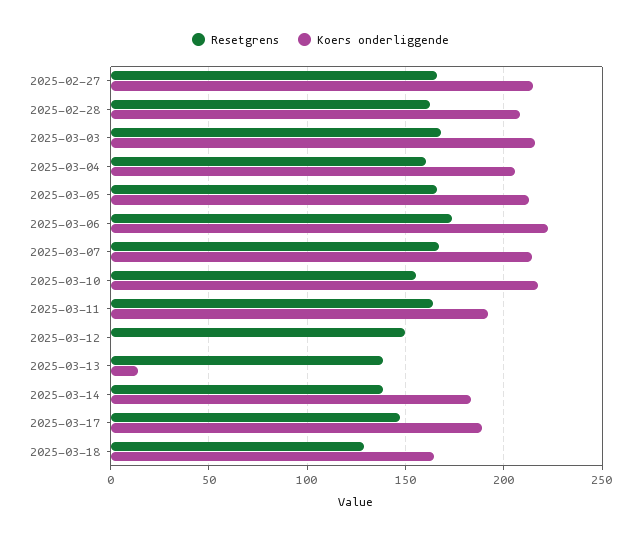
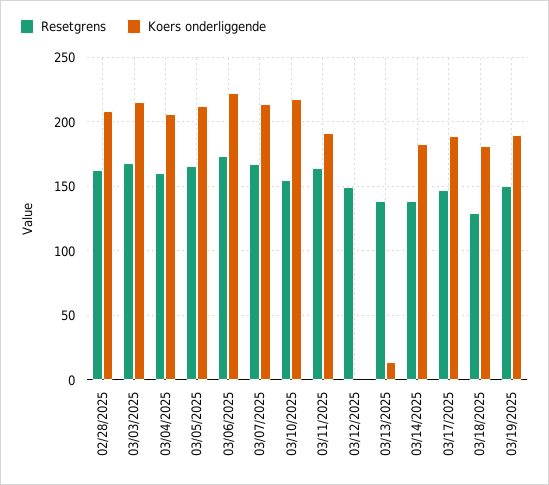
Resetgrens, 2025-02-27: 165 -> none
Koers onderliggende, 2025-02-27: 215 -> none
Koers onderliggende, 2025-03-18: 165 -> 180
Resetgrens, 03/19/2025: none -> 150
Koers onderliggende, 03/19/2025: none -> 190

